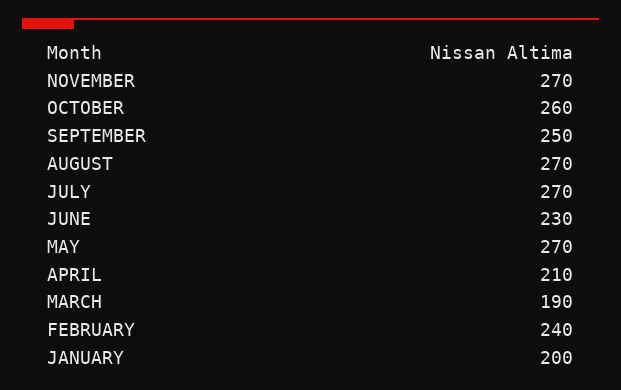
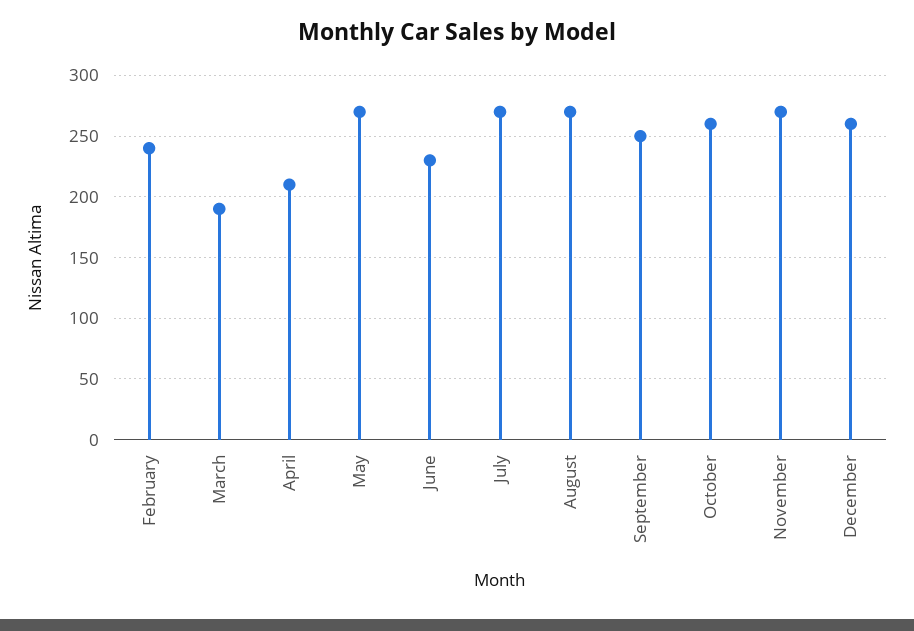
JANUARY: 200 -> none
December: none -> 260

